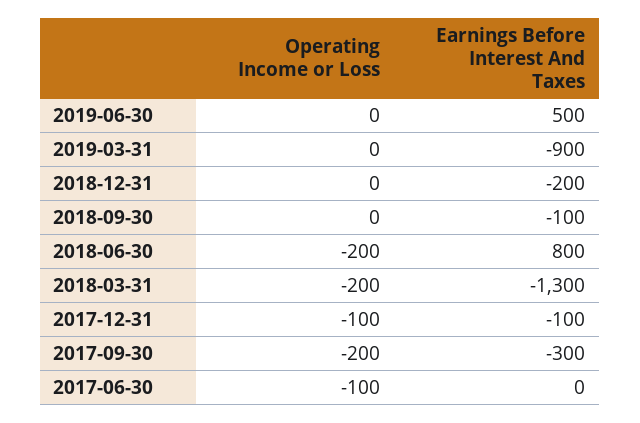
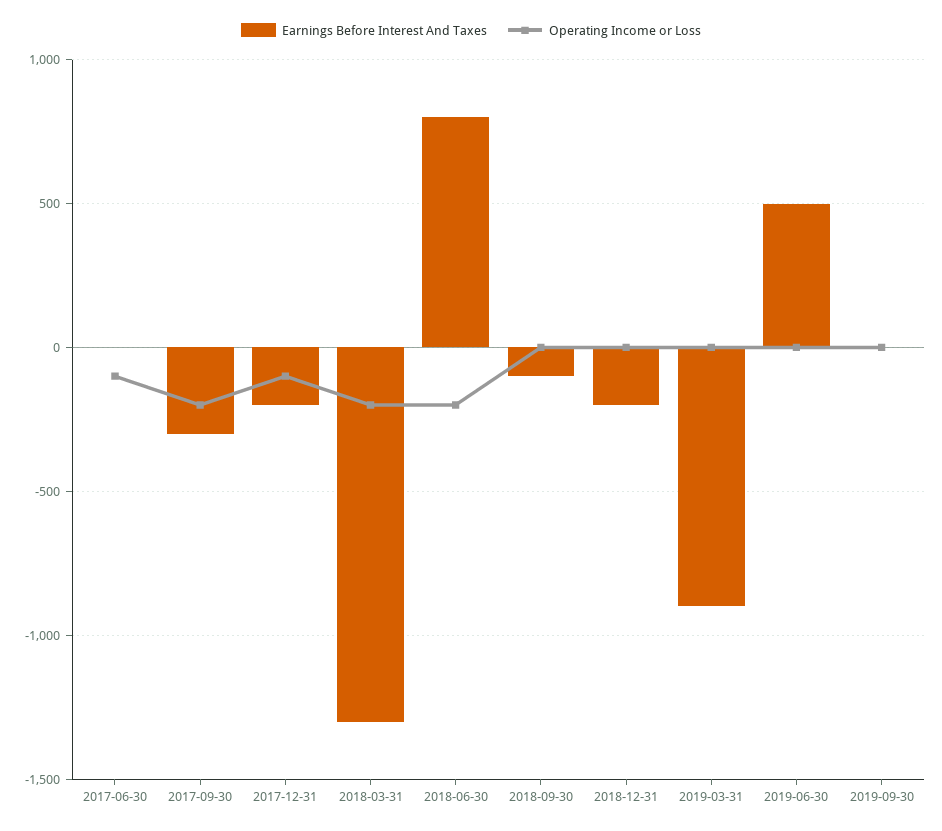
Earnings Before Interest And Taxes, 2017-12-31: -100 -> -200
Earnings Before Interest And Taxes, 2019-09-30: none -> 0
Operating Income or Loss, 2019-09-30: none -> 0

